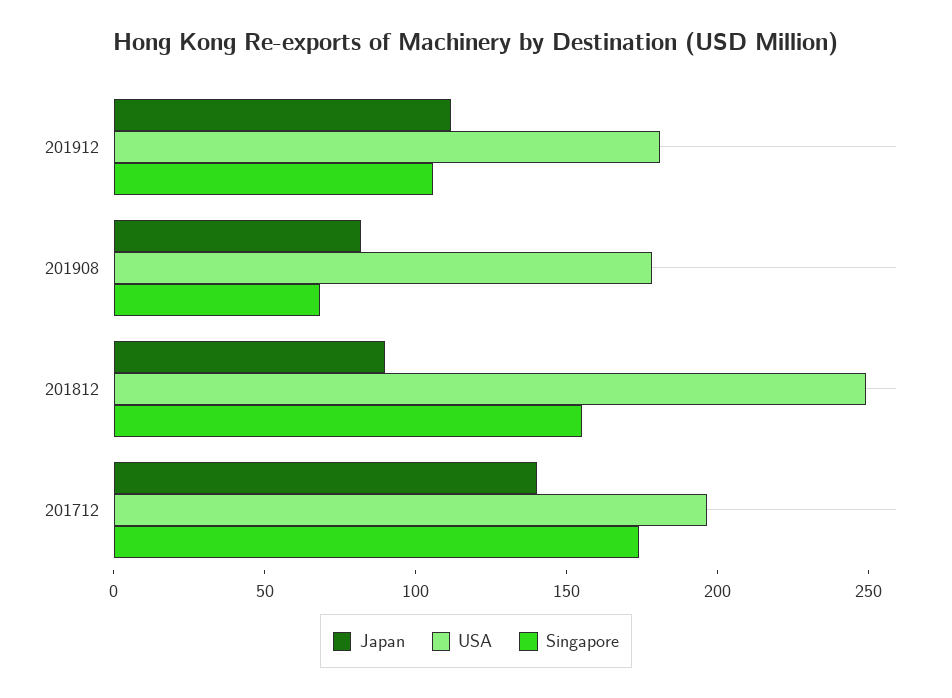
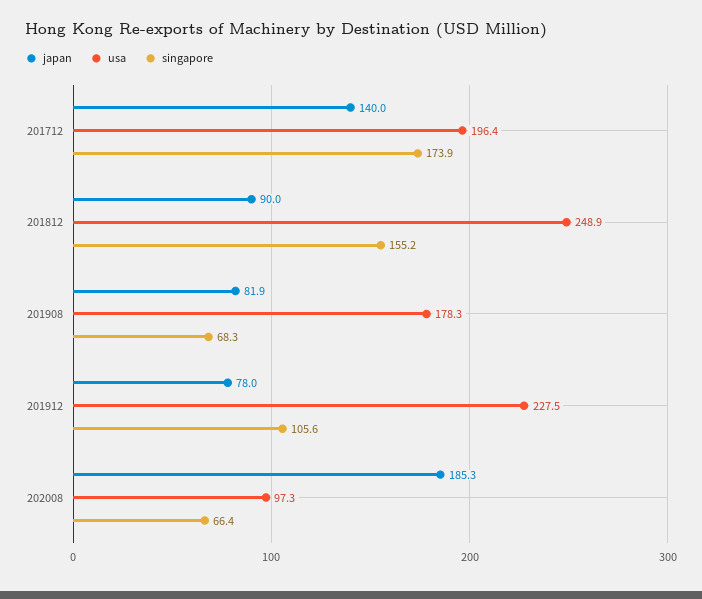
Japan, 201912: 110 -> 78
USA, 201912: 180 -> 227.5
Japan, 202008: none -> 185.3
USA, 202008: none -> 97.3
Singapore, 202008: none -> 66.4

